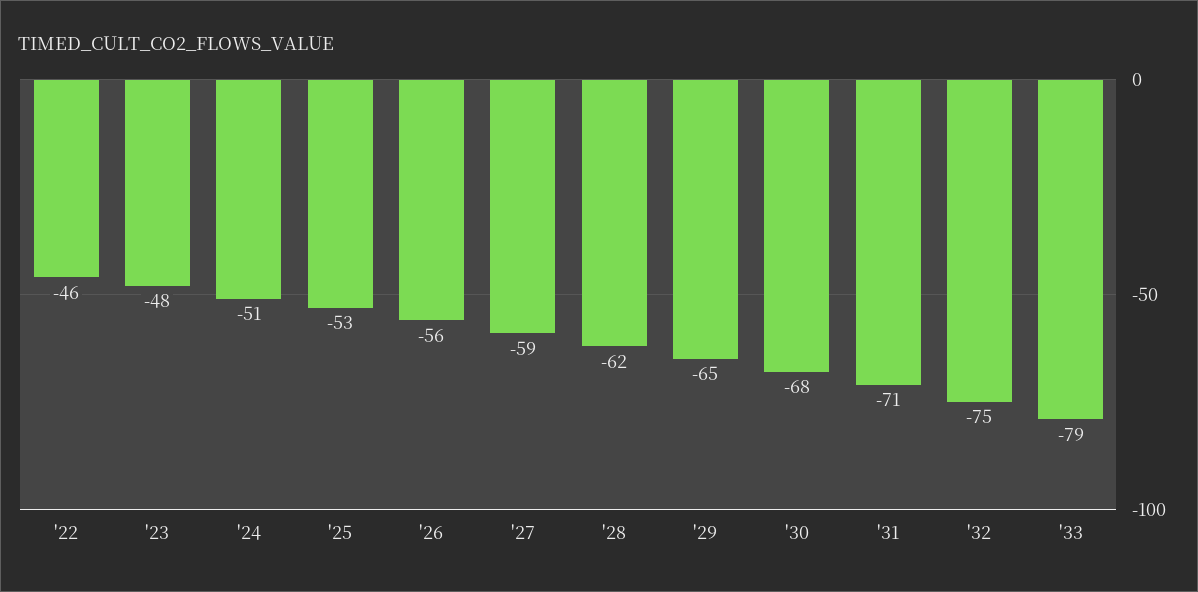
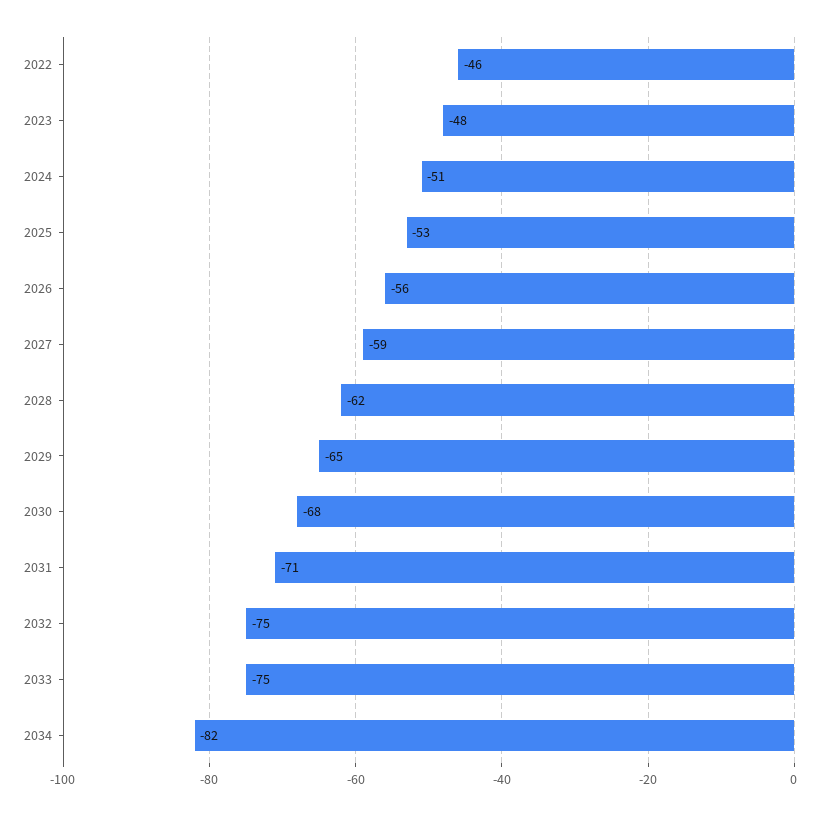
'33: -79 -> -75
2034: none -> -82

